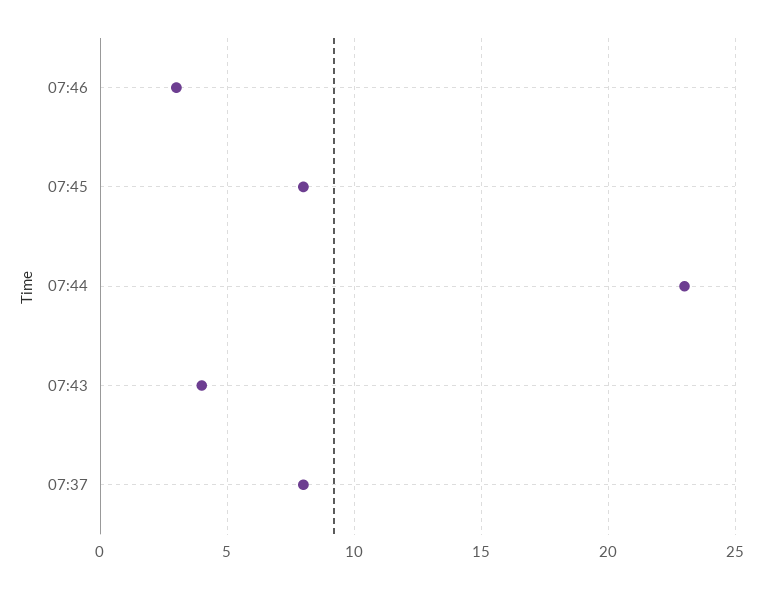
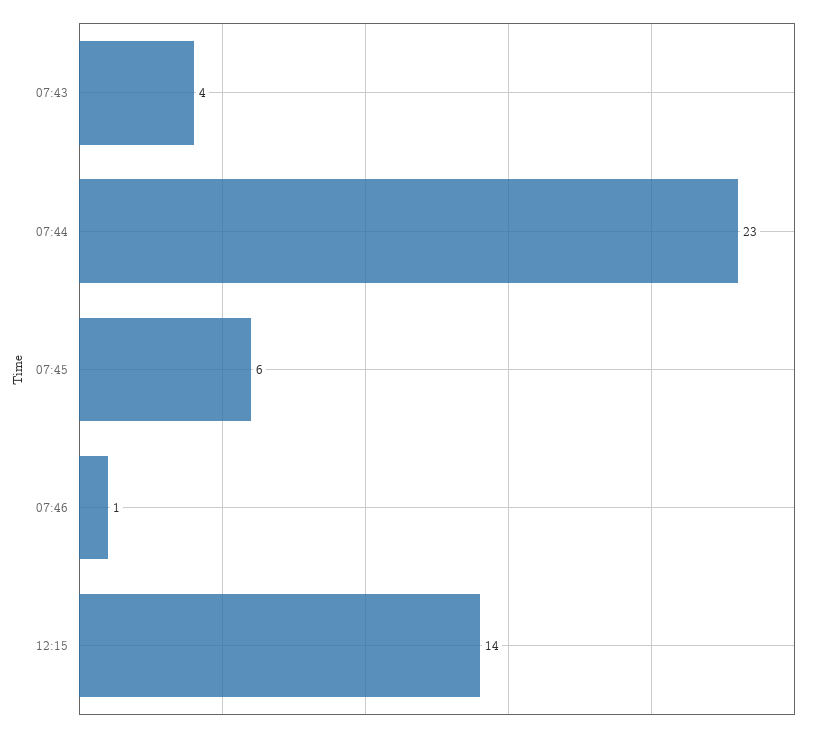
07:46: 3 -> 1
07:45: 8 -> 6
07:37: 8 -> none
12:15: none -> 14

